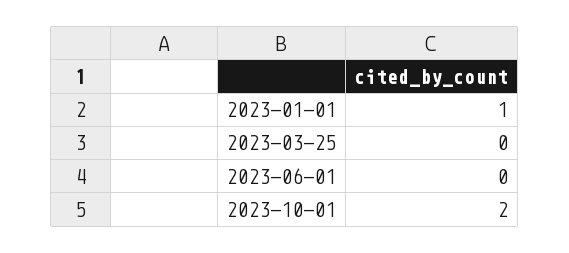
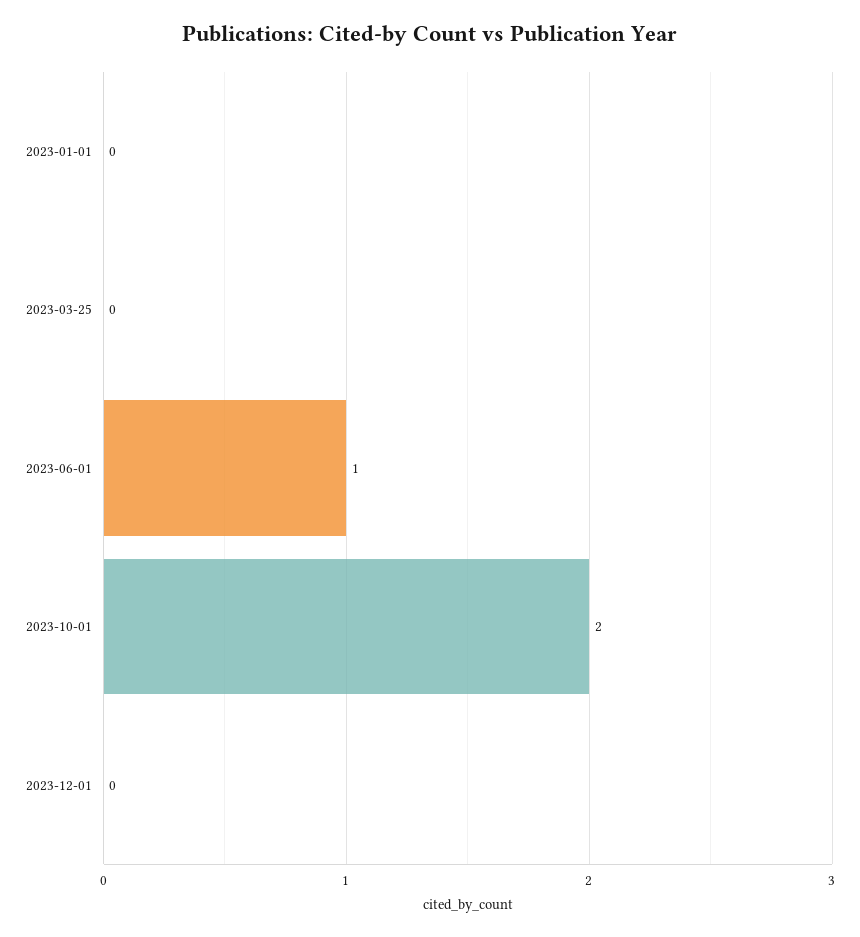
2023-01-01: 1 -> 0
2023-06-01: 0 -> 1
2023-12-01: none -> 0

